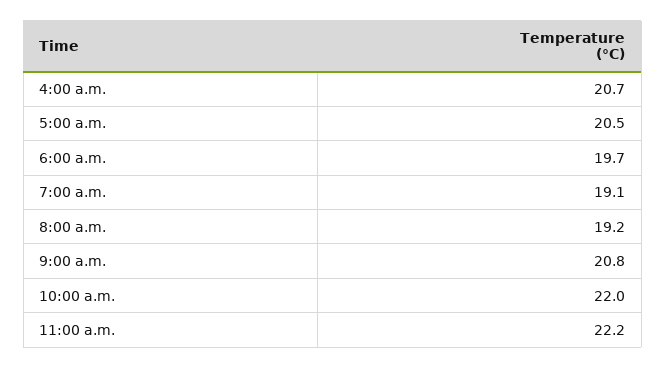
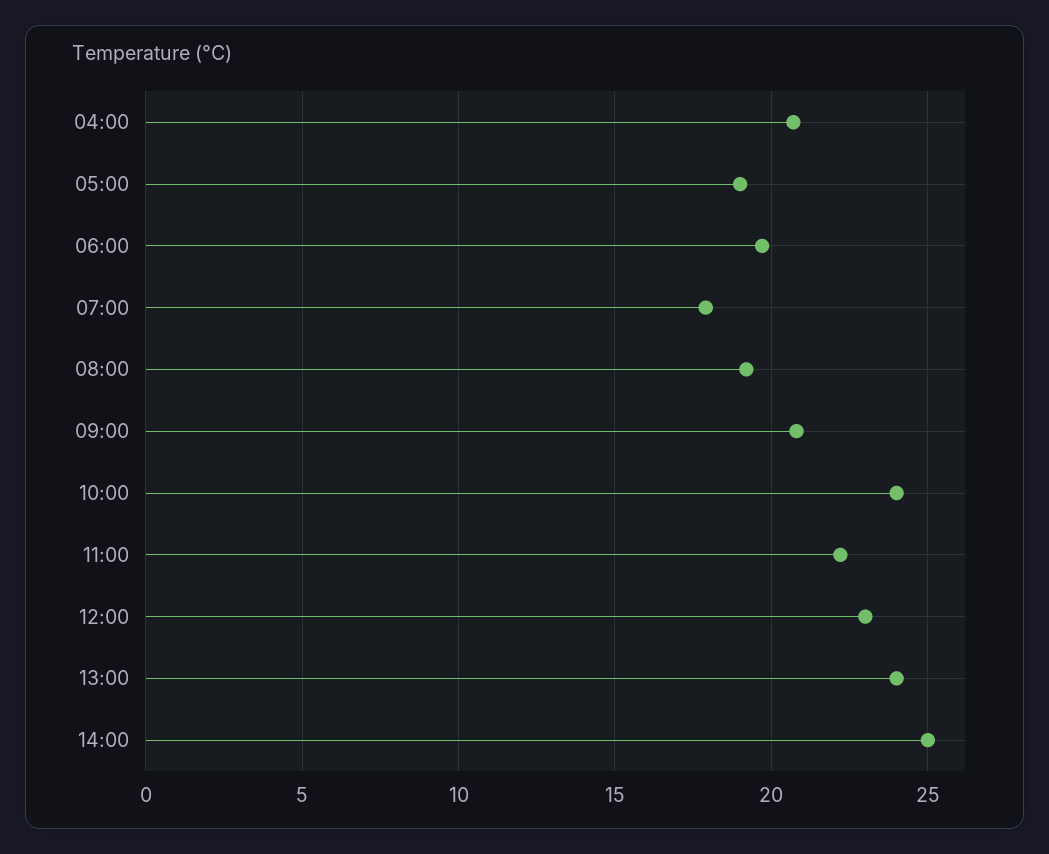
5:00 a.m.: 20.5 -> 19
7:00 a.m.: 19.1 -> 18
10:00 a.m.: 22 -> 24
12:00: none -> 23
13:00: none -> 24
14:00: none -> 25

